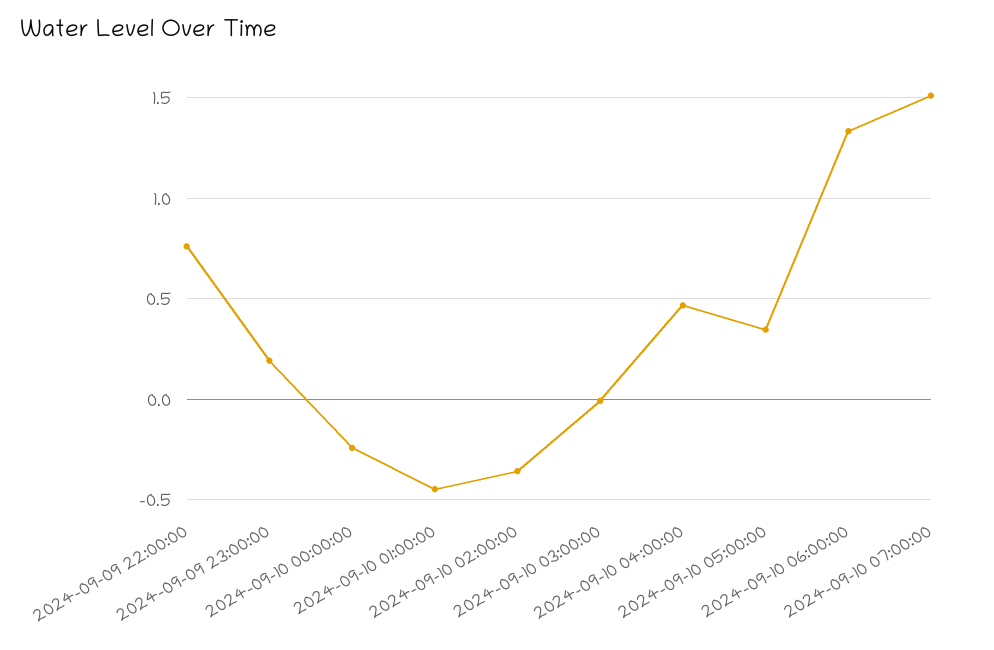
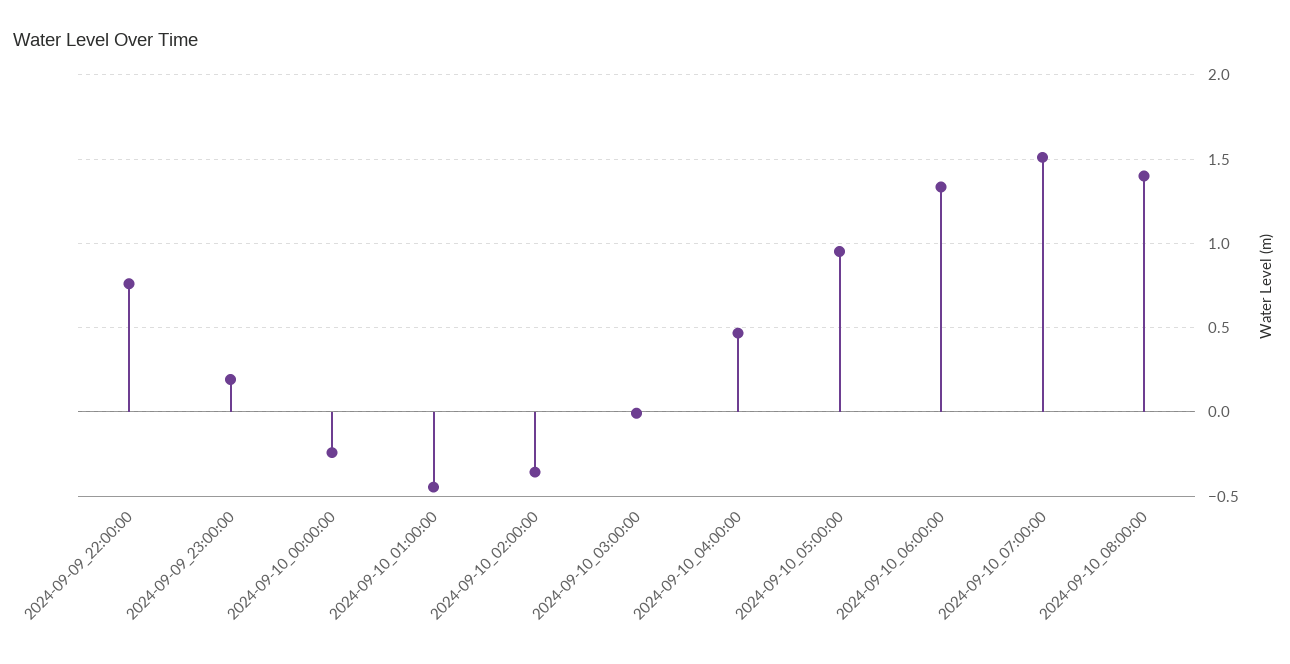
2024-09-10 05:00:00: 0.35 -> 0.95
2024-09-10_08:00:00: none -> 1.4

